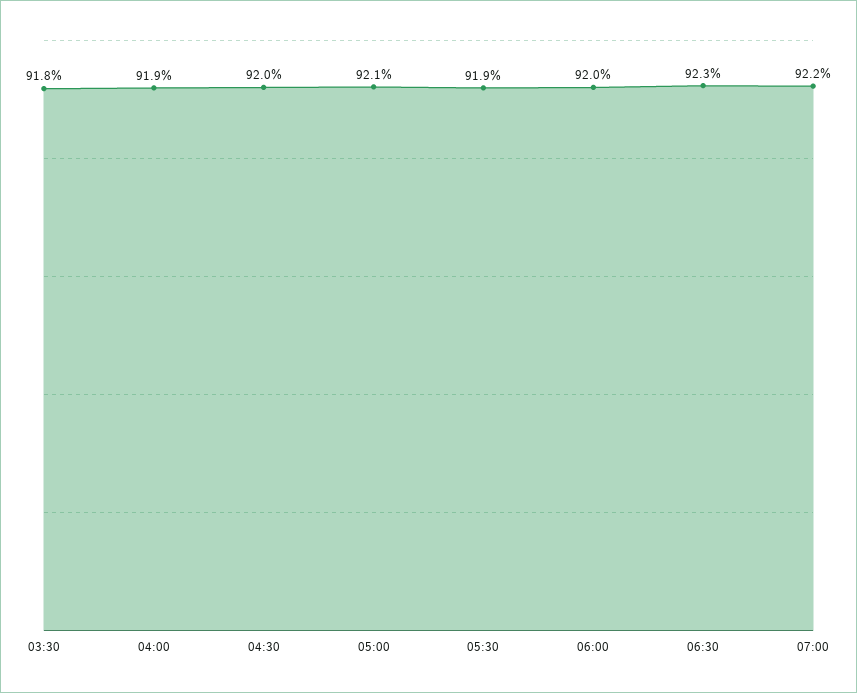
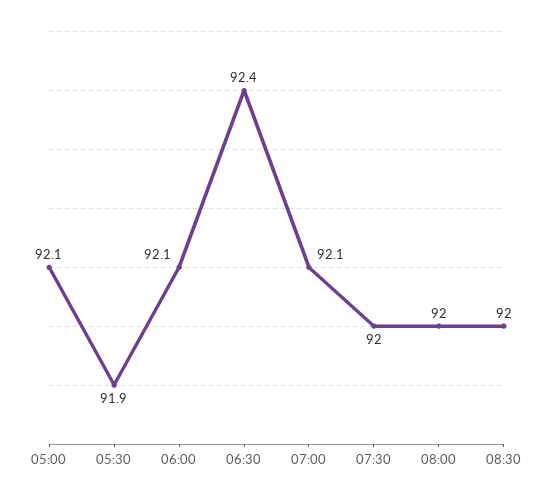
03:30: 91.8 -> none
04:00: 91.9 -> none
04:30: 92 -> none
06:00: 92 -> 92.1
06:30: 92.3 -> 92.4
07:00: 92.2 -> 92.1
07:30: none -> 92
08:00: none -> 92
08:30: none -> 92

